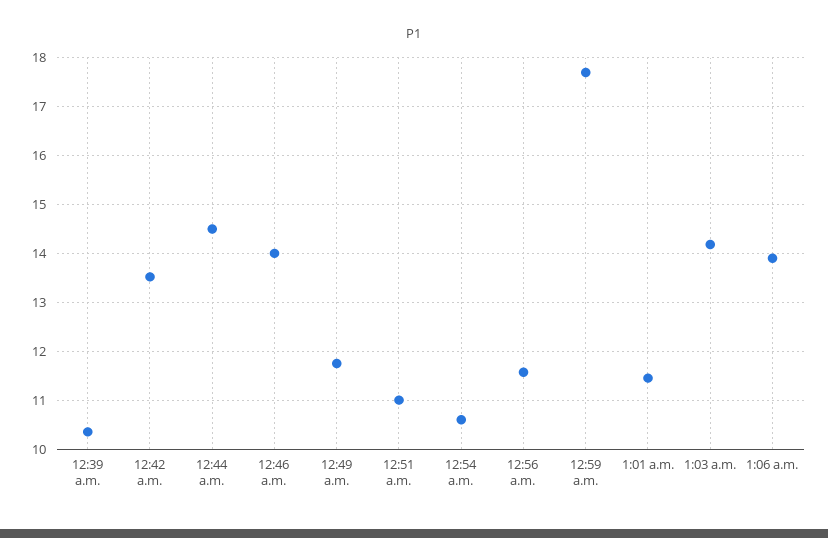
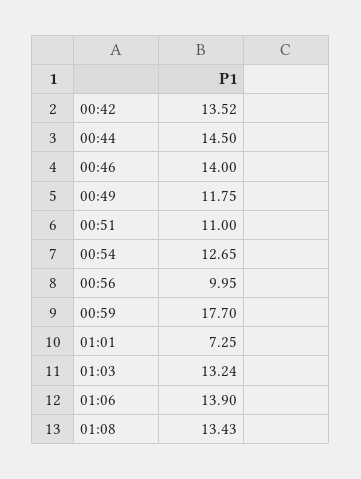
12:39 a.m.: 10.4 -> none
12:54 a.m.: 10.6 -> 12.65
12:56 a.m.: 11.6 -> 9.95
1:01 a.m.: 11.4 -> 7.25
1:03 a.m.: 14.2 -> 13.24
01:08: none -> 13.43

